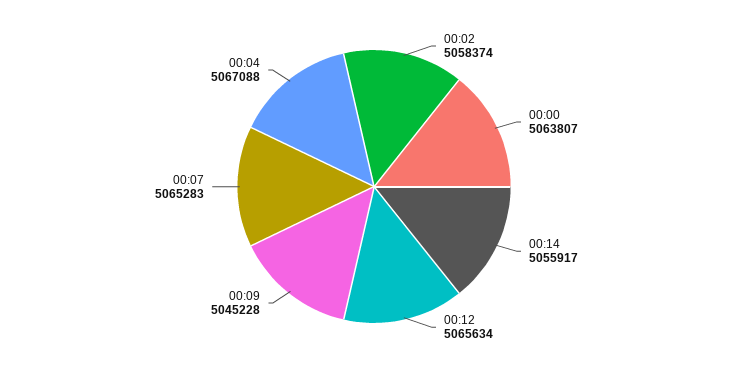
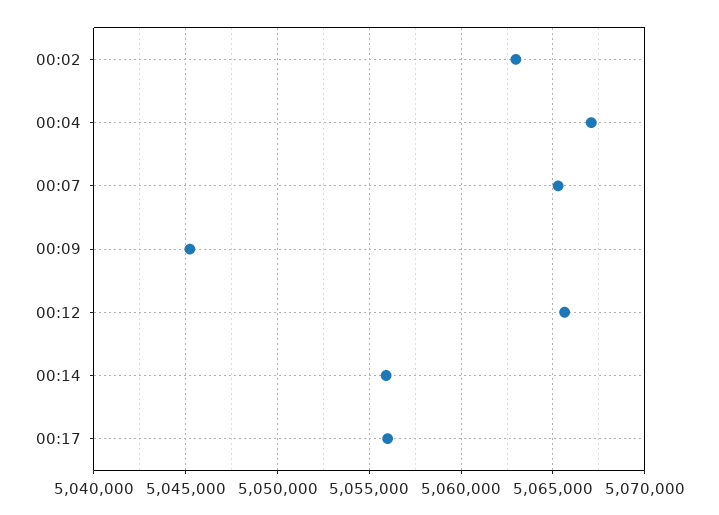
00:02: 5058374 -> 5063000
00:00: 5063807 -> none
00:17: none -> 5056000

